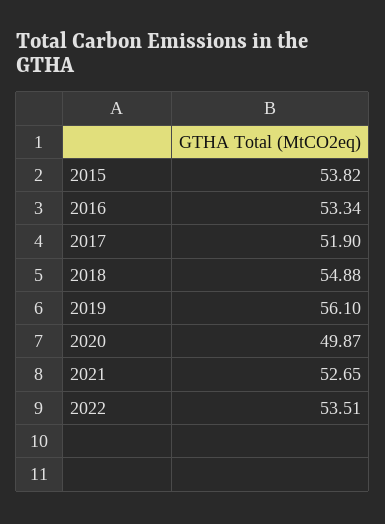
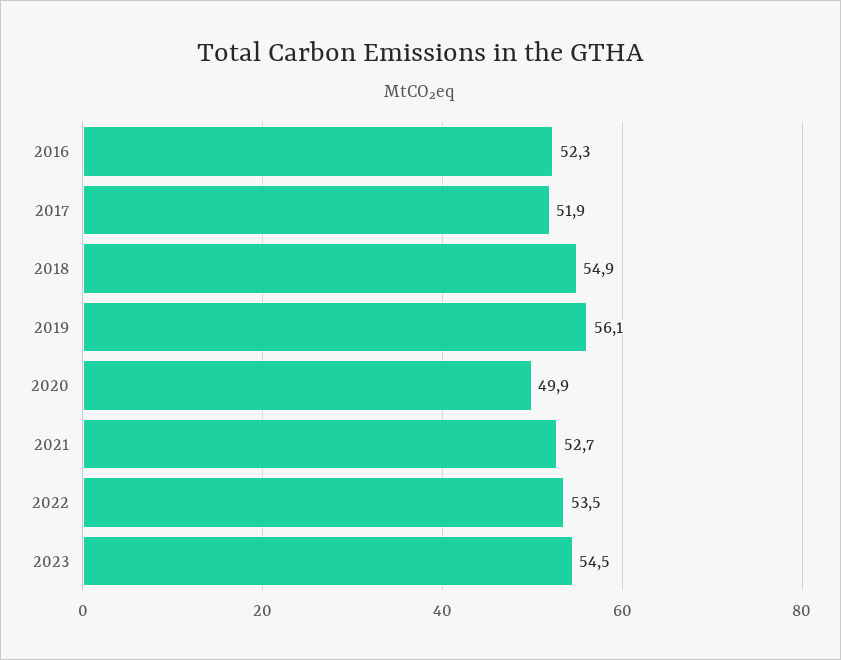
2015: 53.82 -> none
2016: 53.34 -> 52.3
2023: none -> 54.5

